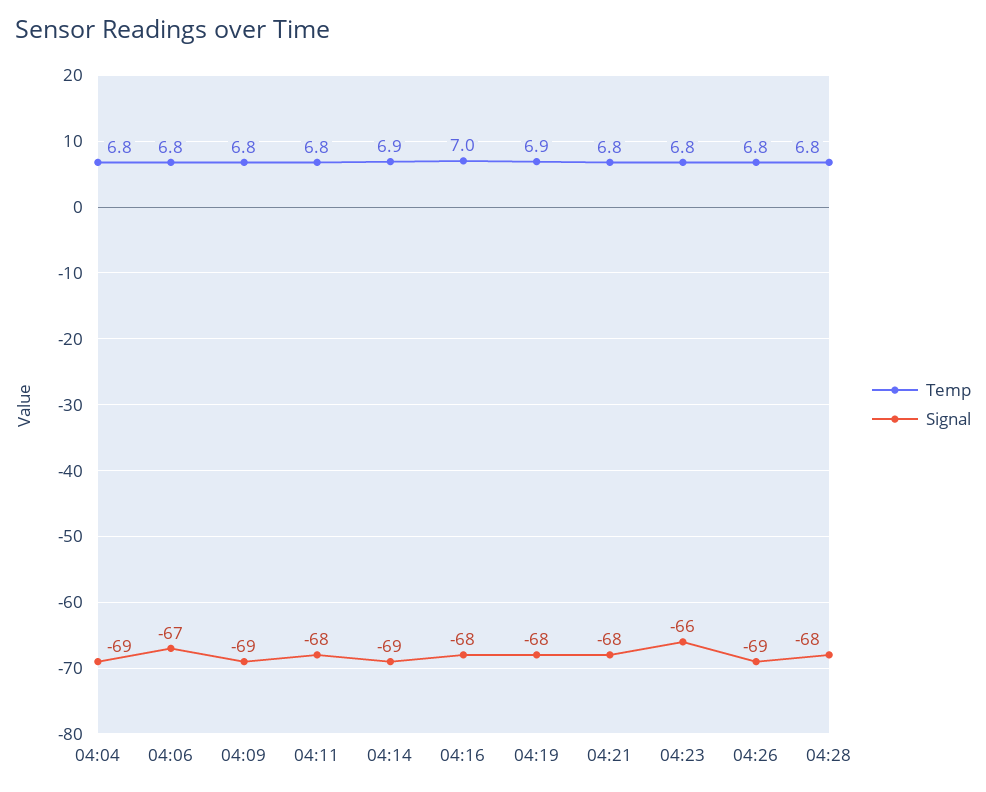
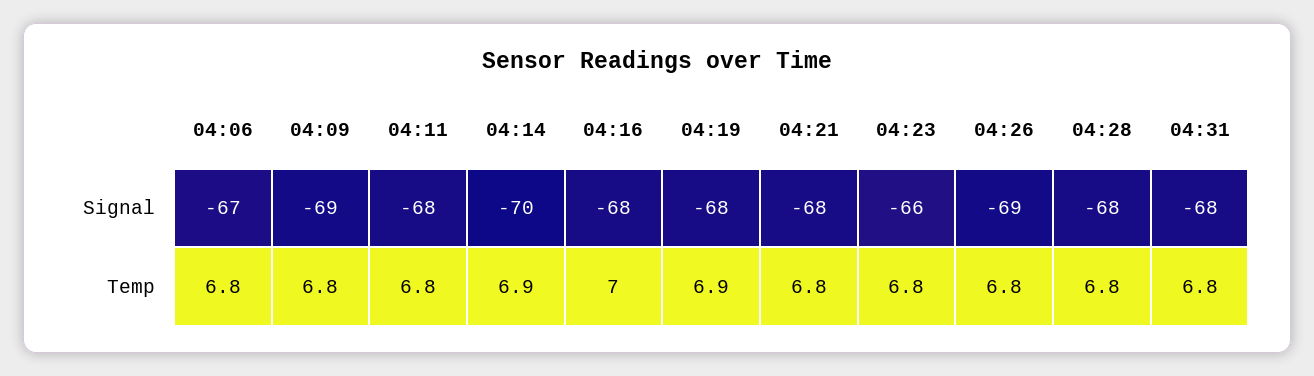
Temp, 04:04: 6.8 -> none
Signal, 04:04: -69 -> none
Signal, 04:14: -69 -> -70
Signal, 04:31: none -> -68
Temp, 04:31: none -> 6.8

